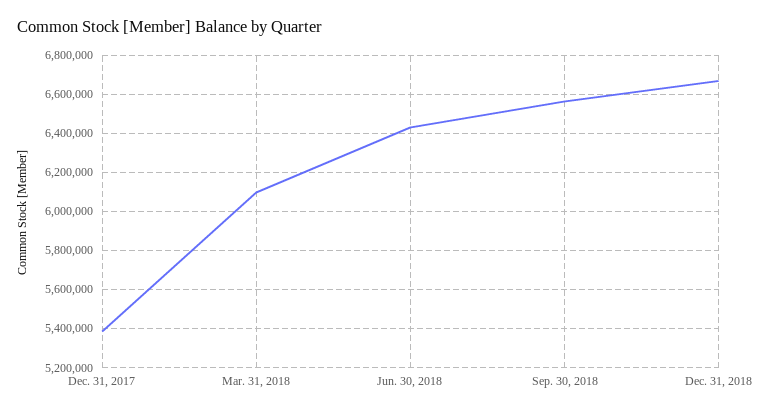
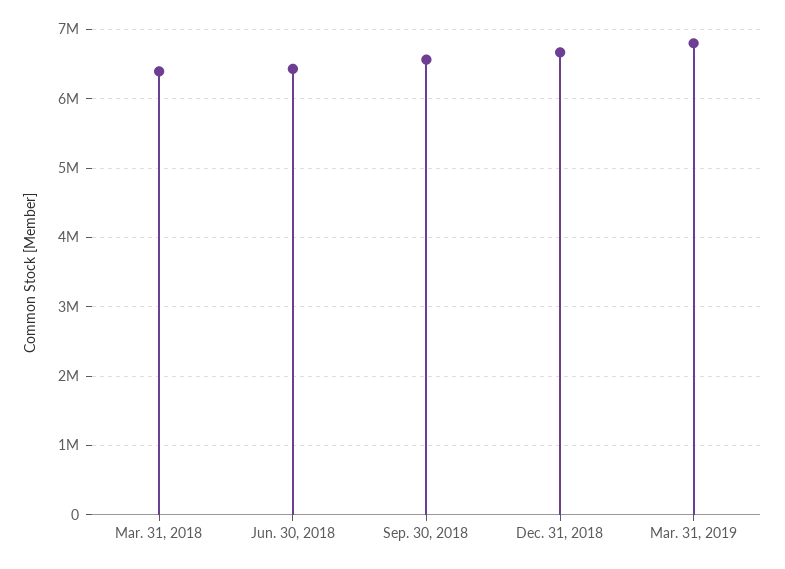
Dec. 31, 2017: 5400000 -> none
Mar. 31, 2018: 6100000 -> 6400000
Mar. 31, 2019: none -> 6800000

